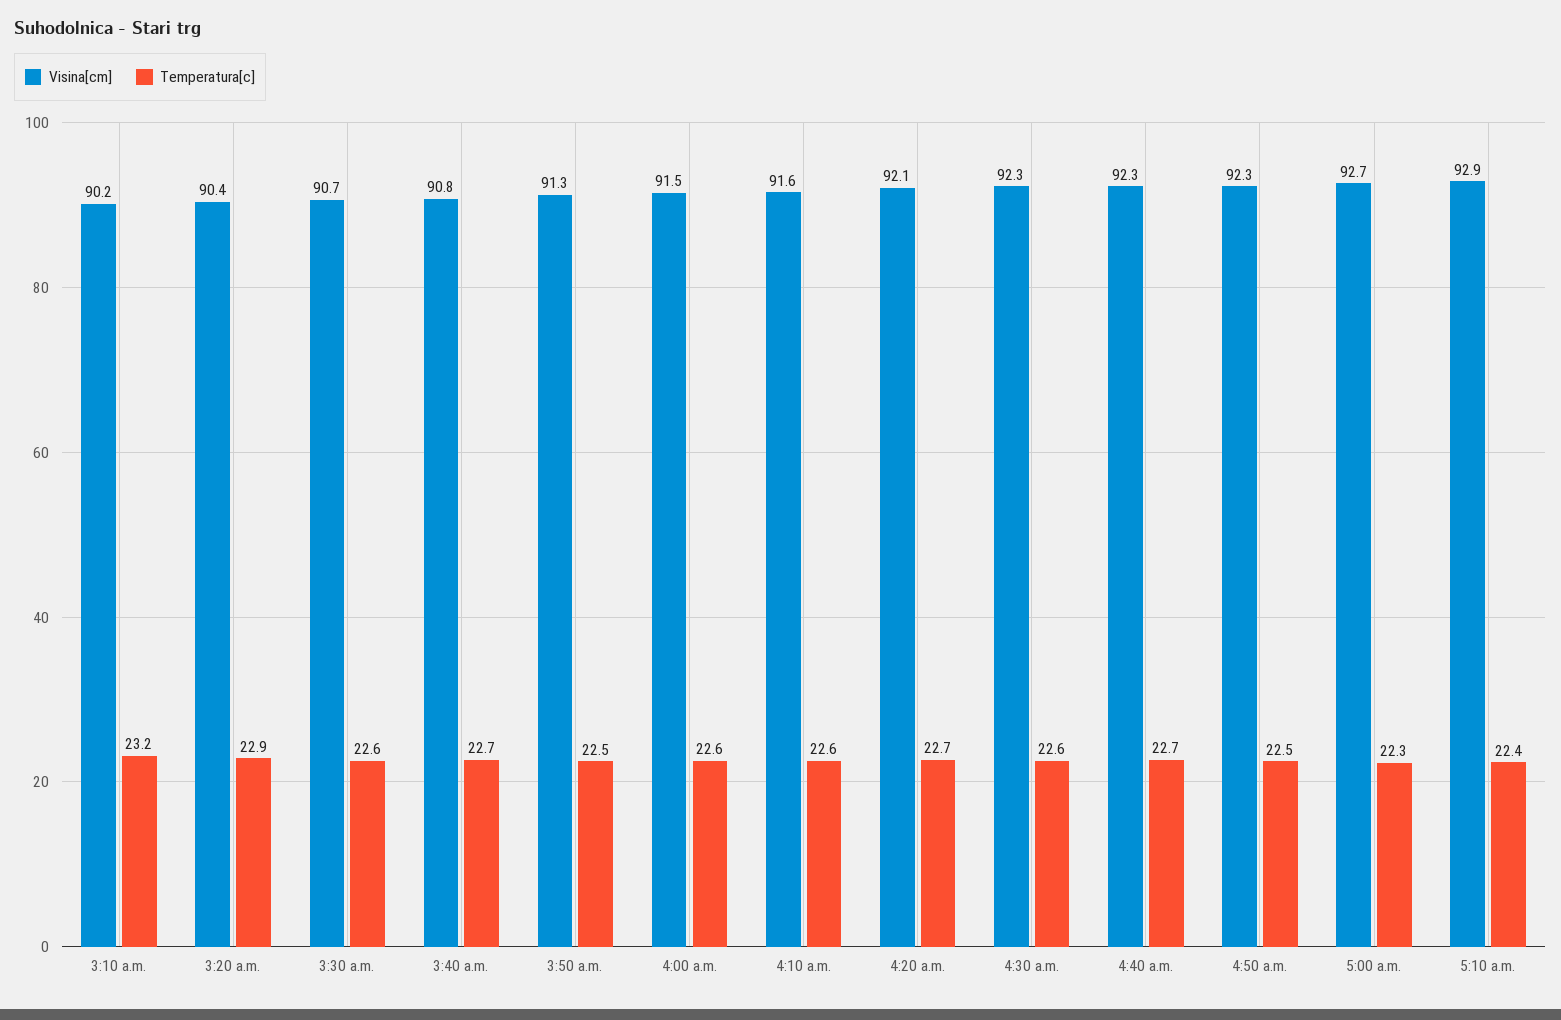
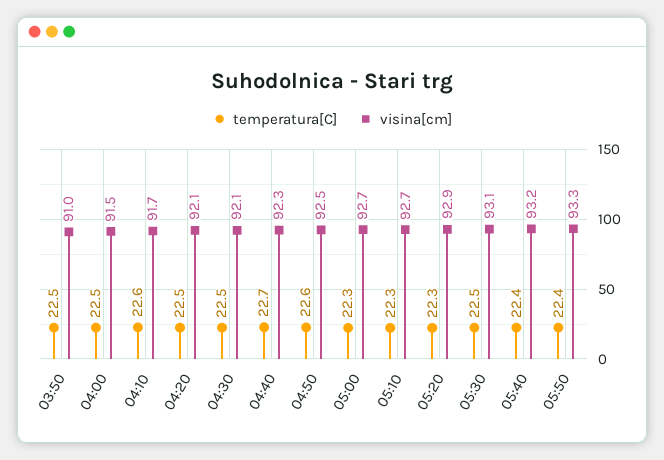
Visina[cm], 3:10 a.m.: 90.2 -> none
Temperatura[c], 3:10 a.m.: 23.2 -> none
Visina[cm], 3:20 a.m.: 90.4 -> none
Temperatura[c], 3:20 a.m.: 22.9 -> none
Visina[cm], 3:30 a.m.: 90.7 -> none
Temperatura[c], 3:30 a.m.: 22.6 -> none
Visina[cm], 3:40 a.m.: 90.8 -> none
Temperatura[c], 3:40 a.m.: 22.7 -> none
Visina[cm], 3:50 a.m.: 91.3 -> 91
Temperatura[c], 4:00 a.m.: 22.6 -> 22.5
Visina[cm], 4:10 a.m.: 91.6 -> 91.7
Temperatura[c], 4:20 a.m.: 22.7 -> 22.5
Visina[cm], 4:30 a.m.: 92.3 -> 92.1
Temperatura[c], 4:30 a.m.: 22.6 -> 22.5
Visina[cm], 4:50 a.m.: 92.3 -> 92.5
Temperatura[c], 4:50 a.m.: 22.5 -> 22.6
Visina[cm], 5:10 a.m.: 92.9 -> 92.7
Temperatura[c], 5:10 a.m.: 22.4 -> 22.3
Temperatura[c], 05:20: none -> 22.3
Visina[cm], 05:20: none -> 92.9
Temperatura[c], 05:30: none -> 22.5
Visina[cm], 05:30: none -> 93.1
Temperatura[c], 05:40: none -> 22.4
Visina[cm], 05:40: none -> 93.2
Temperatura[c], 05:50: none -> 22.4
Visina[cm], 05:50: none -> 93.3

